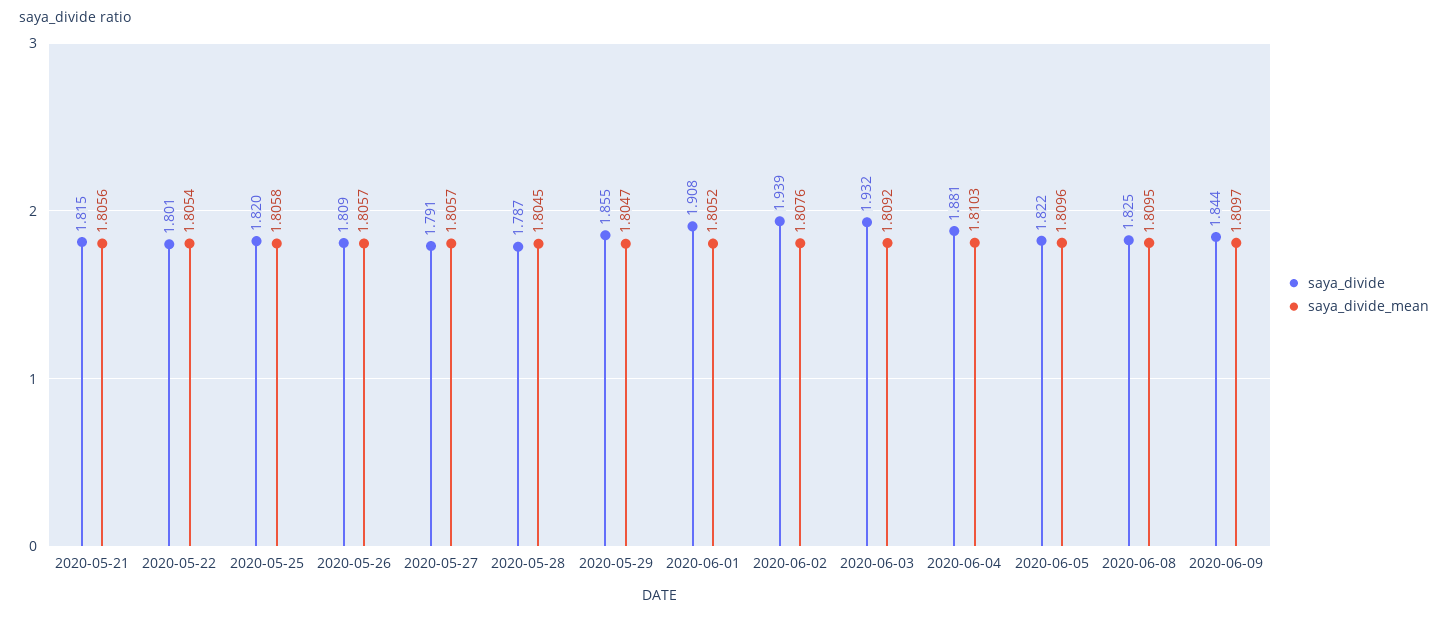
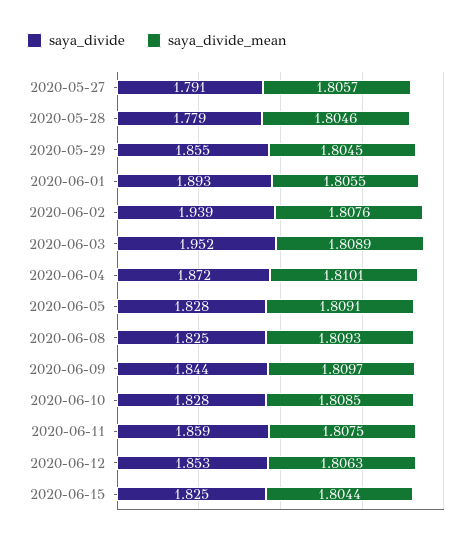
saya_divide, 2020-05-21: 1.815 -> none
saya_divide_mean, 2020-05-21: 1.8056 -> none
saya_divide, 2020-05-22: 1.801 -> none
saya_divide_mean, 2020-05-22: 1.8054 -> none
saya_divide, 2020-05-25: 1.82 -> none
saya_divide_mean, 2020-05-25: 1.8058 -> none
saya_divide, 2020-05-26: 1.809 -> none
saya_divide_mean, 2020-05-26: 1.8057 -> none
saya_divide, 2020-05-28: 1.787 -> 1.779
saya_divide_mean, 2020-05-28: 1.8045 -> 1.8046
saya_divide_mean, 2020-05-29: 1.8047 -> 1.8045
saya_divide, 2020-06-01: 1.908 -> 1.893
saya_divide_mean, 2020-06-01: 1.8052 -> 1.8055
saya_divide, 2020-06-03: 1.932 -> 1.952
saya_divide_mean, 2020-06-03: 1.8092 -> 1.8089
saya_divide, 2020-06-04: 1.881 -> 1.872
saya_divide_mean, 2020-06-04: 1.8103 -> 1.8101
saya_divide, 2020-06-05: 1.822 -> 1.828
saya_divide_mean, 2020-06-05: 1.8096 -> 1.8091
saya_divide_mean, 2020-06-08: 1.8095 -> 1.8093
saya_divide, 2020-06-10: none -> 1.828
saya_divide_mean, 2020-06-10: none -> 1.8085
saya_divide, 2020-06-11: none -> 1.859
saya_divide_mean, 2020-06-11: none -> 1.8075
saya_divide, 2020-06-12: none -> 1.853
saya_divide_mean, 2020-06-12: none -> 1.8063
saya_divide, 2020-06-15: none -> 1.825
saya_divide_mean, 2020-06-15: none -> 1.8044

